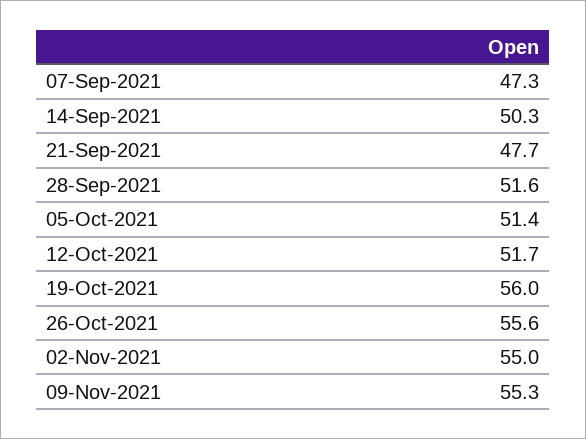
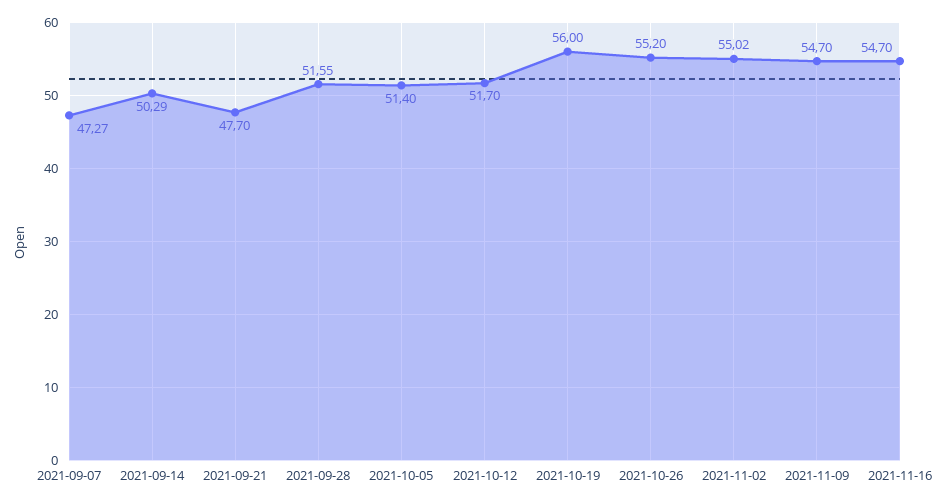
26-Oct-2021: 55.6 -> 55.2
09-Nov-2021: 55.3 -> 54.7
2021-11-16: none -> 54.7

